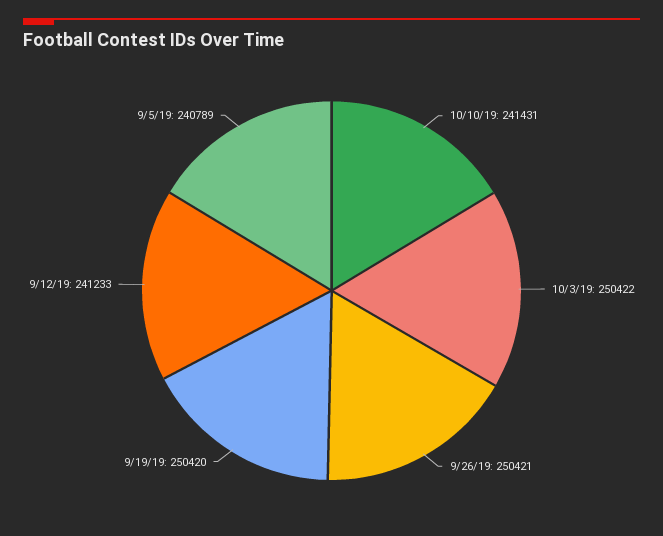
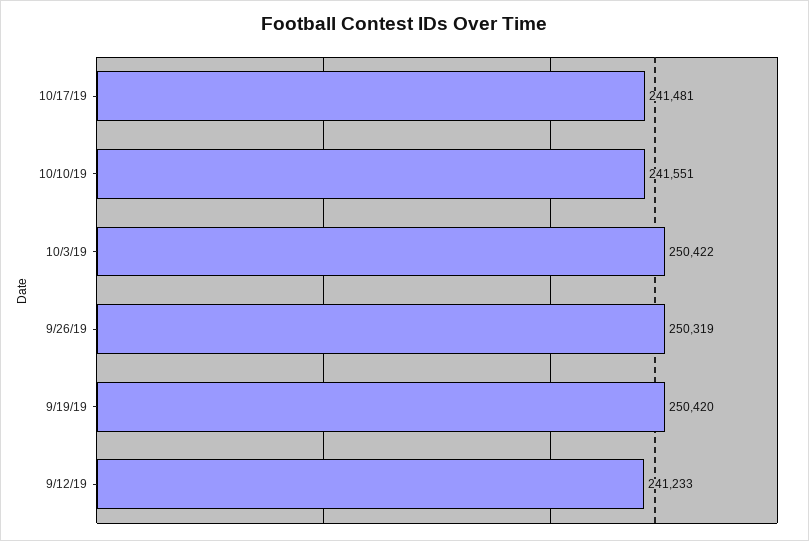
10/10/19: 241431 -> 241551
9/26/19: 250421 -> 250319
9/5/19: 240789 -> none
10/17/19: none -> 241481

